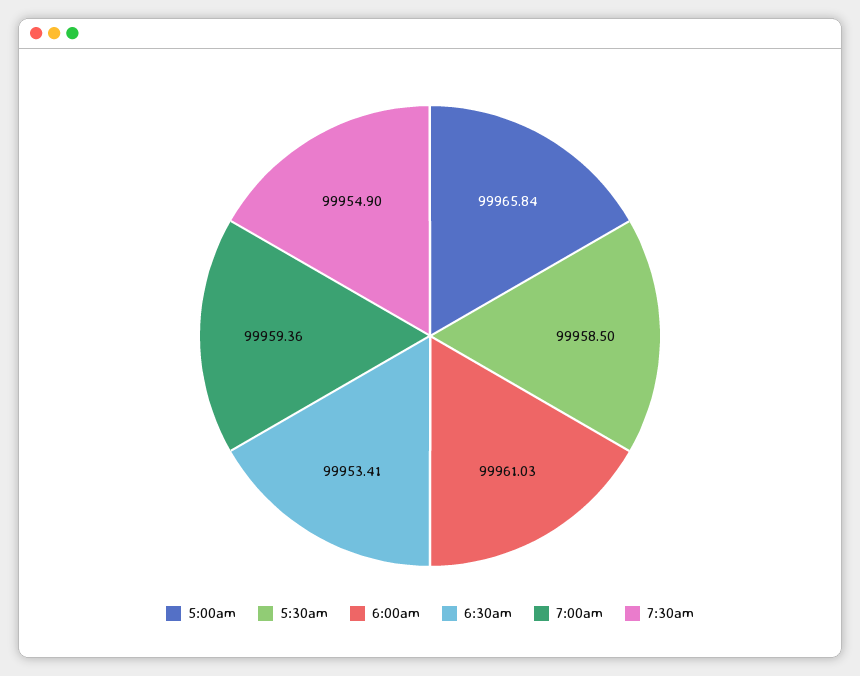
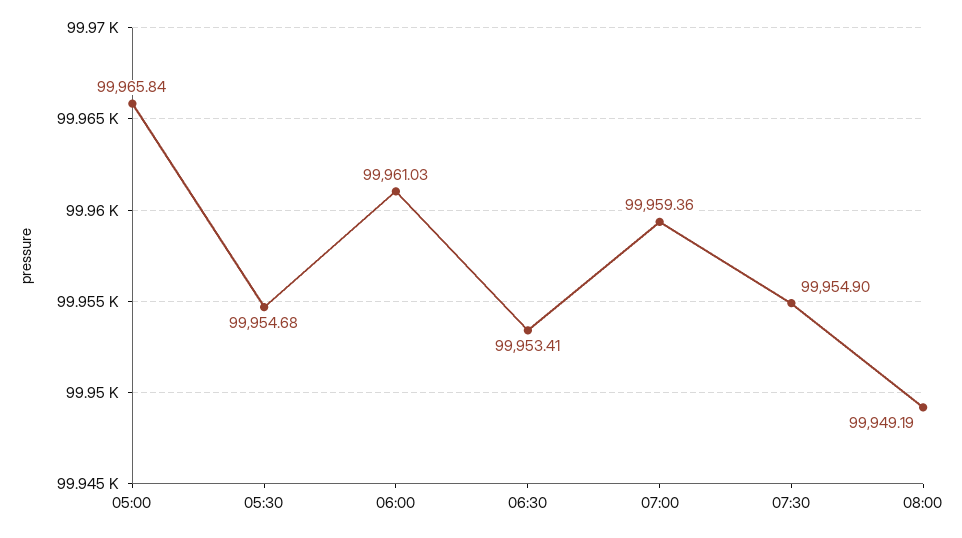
5:30am: 99958.5 -> 99954.68
08:00: none -> 99949.19

